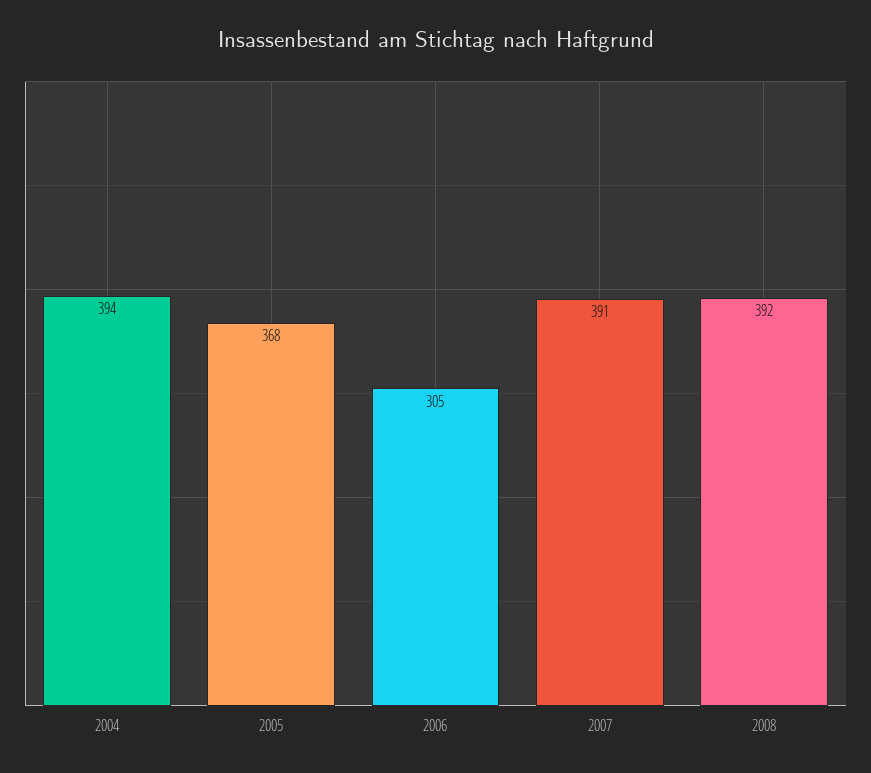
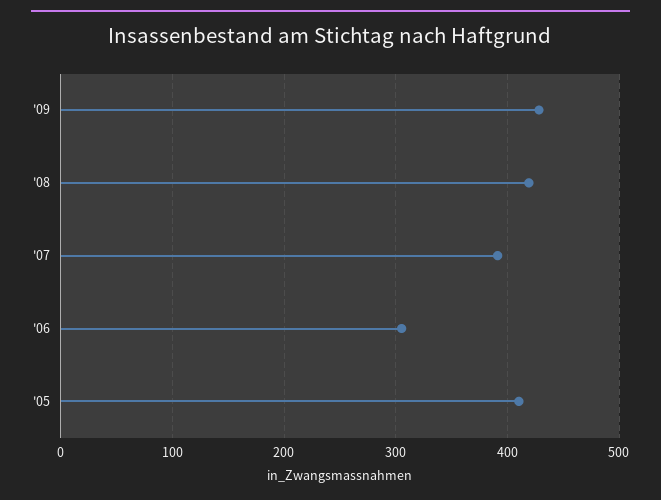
2004: 394 -> none
2005: 368 -> 410
2008: 392 -> 420
'09: none -> 430

